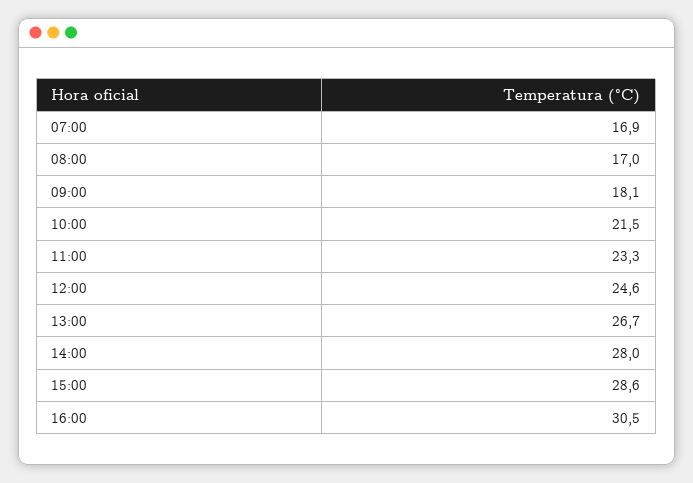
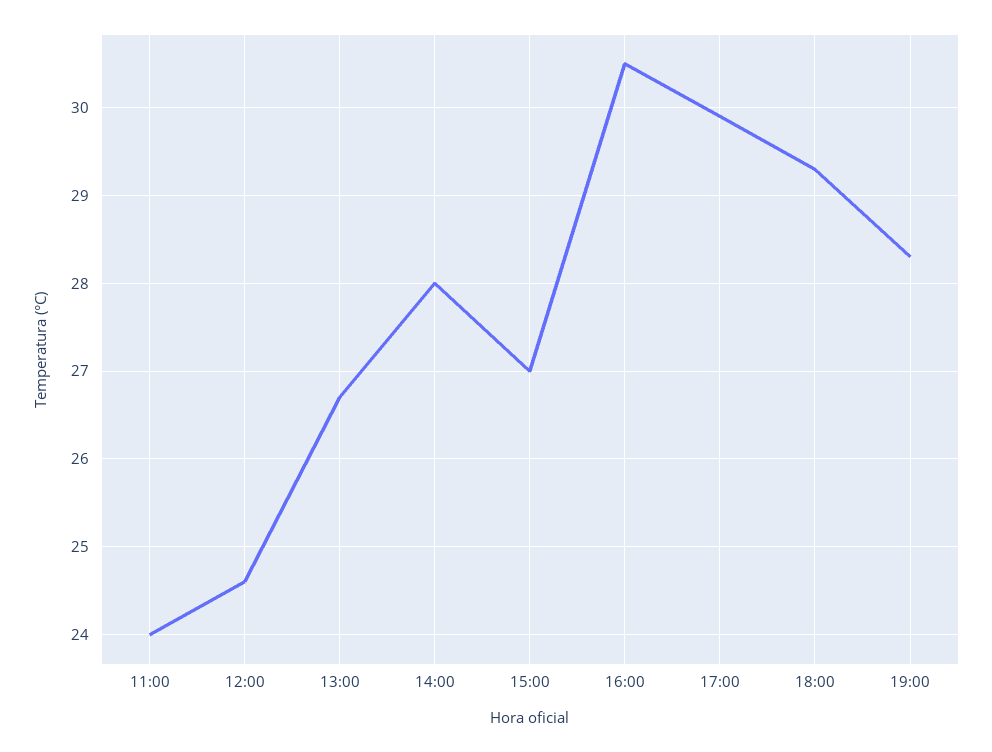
07:00: 16.9 -> none
08:00: 17 -> none
09:00: 18.1 -> none
10:00: 21.5 -> none
11:00: 23.3 -> 24
15:00: 28.6 -> 27
17:00: none -> 29.9
18:00: none -> 29.3
19:00: none -> 28.3

